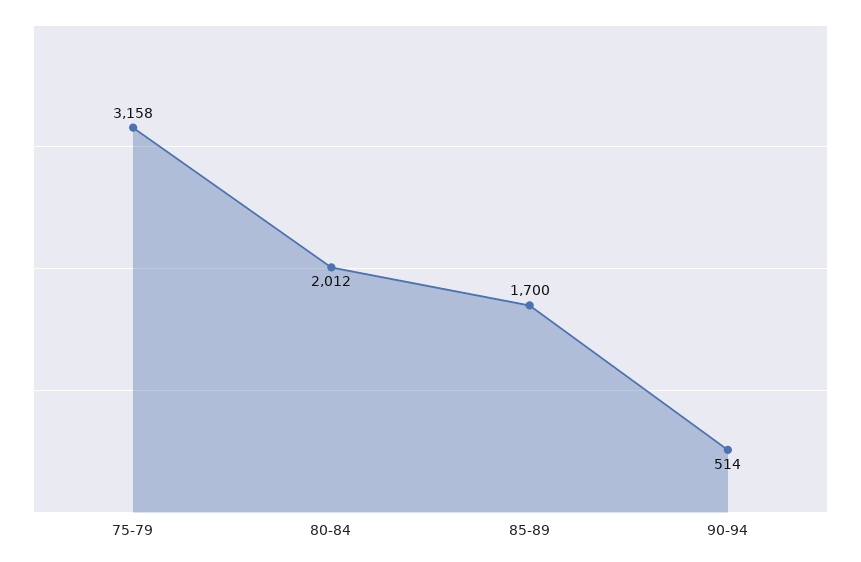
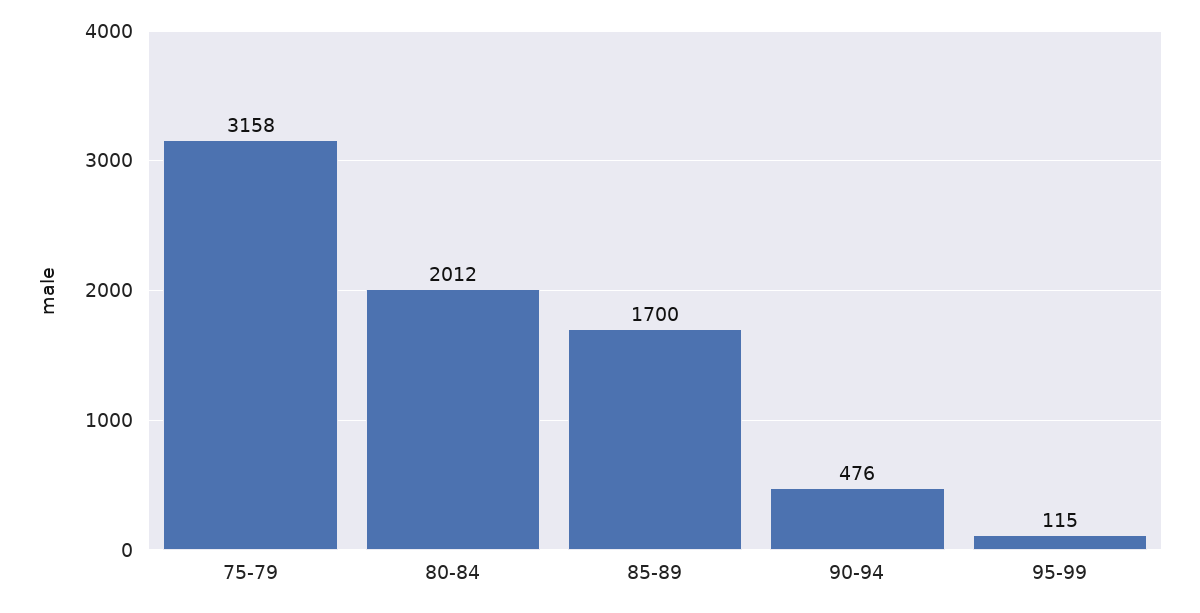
90-94: 514 -> 476
95-99: none -> 115

